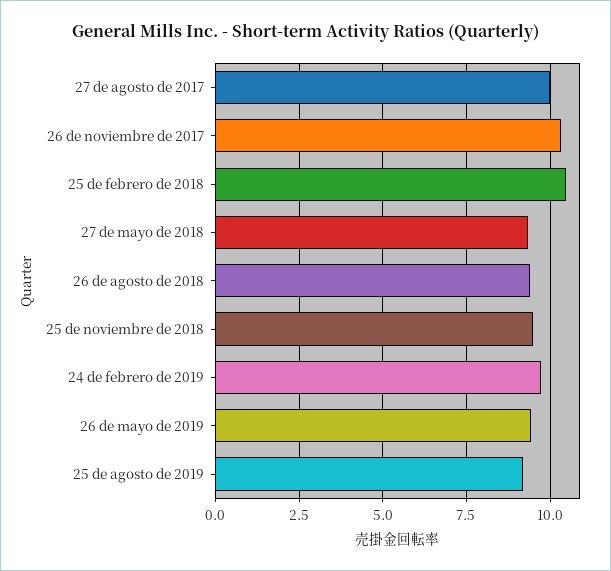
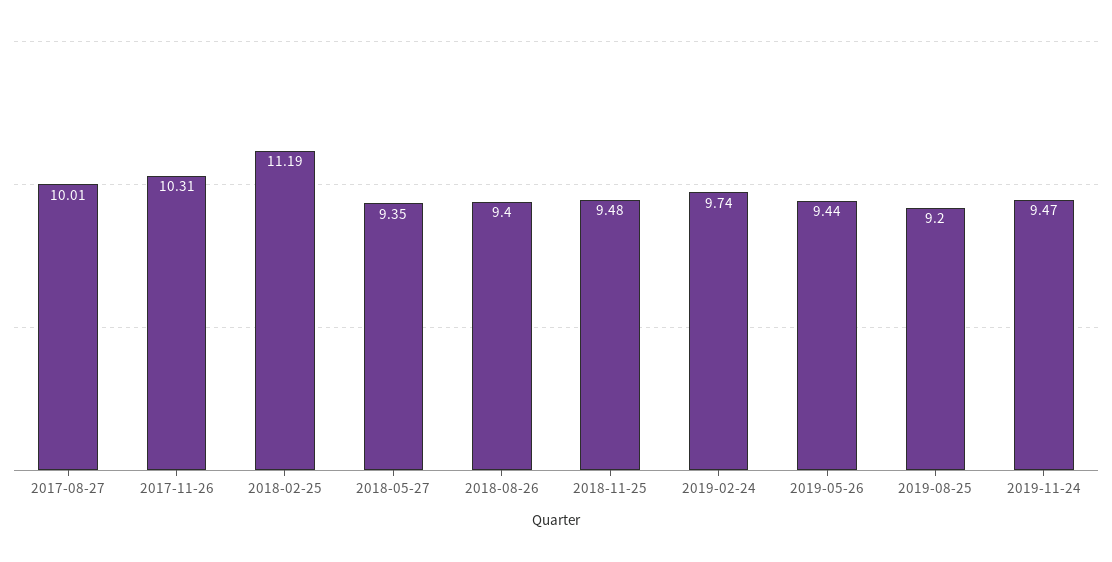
25 de febrero de 2018: 10.5 -> 11.19
2019-11-24: none -> 9.47

